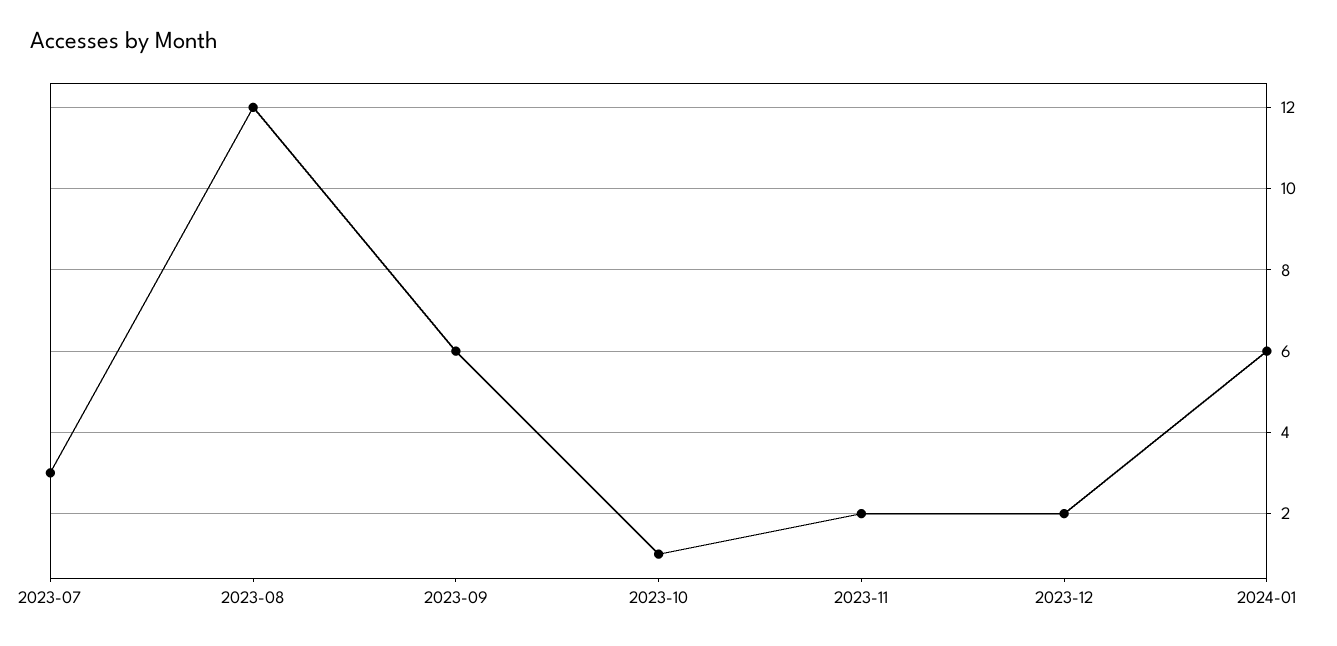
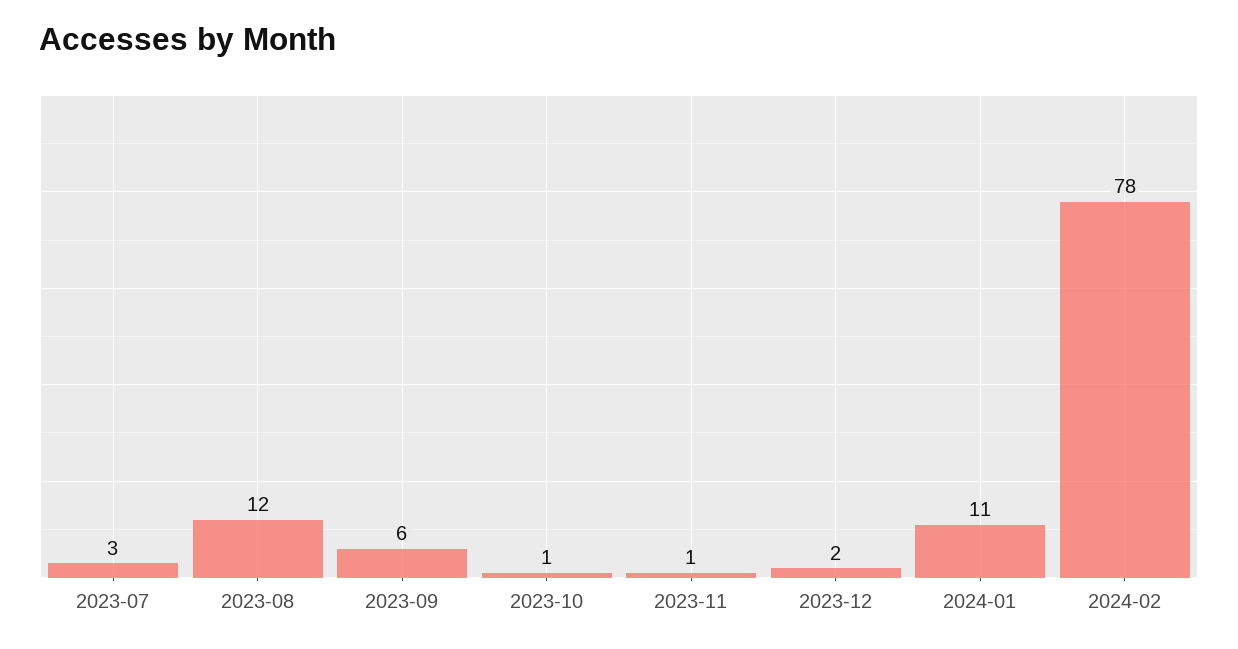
2023-11: 2 -> 1
2024-01: 6 -> 11
2024-02: none -> 78

